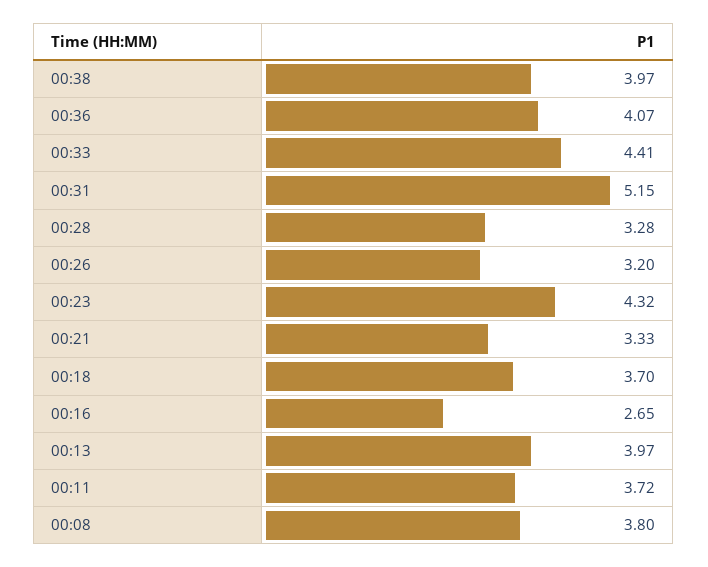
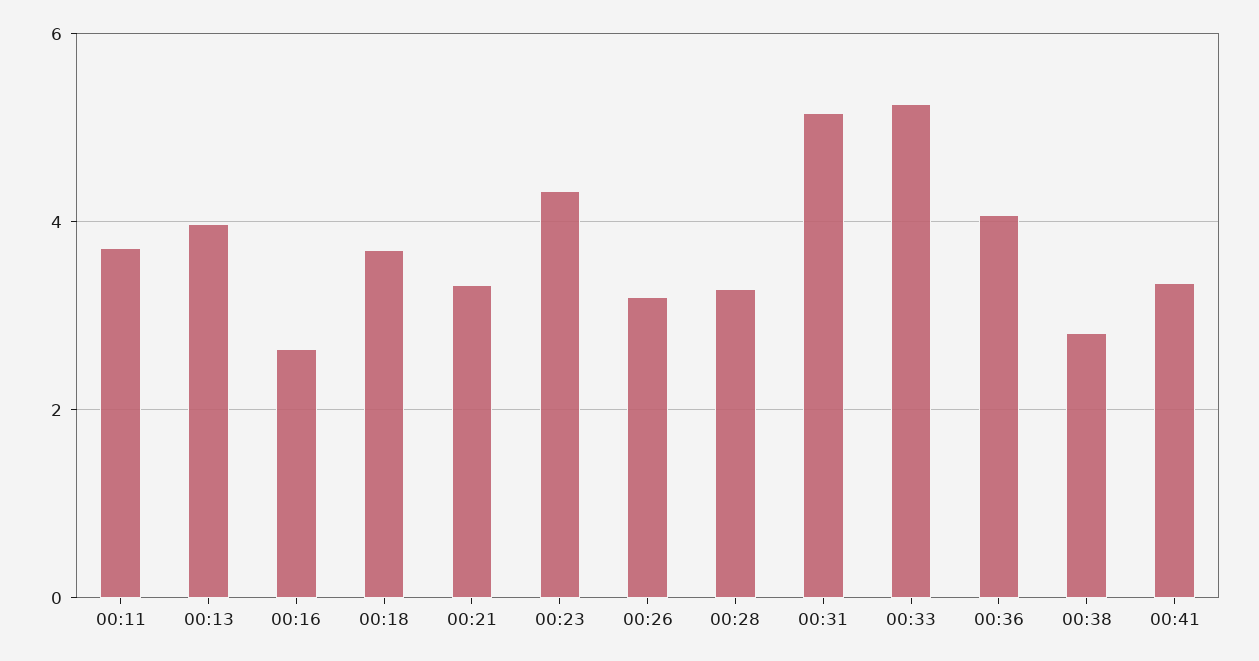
00:38: 3.97 -> 2.8
00:33: 4.41 -> 5.2
00:08: 3.8 -> none
00:41: none -> 3.4

